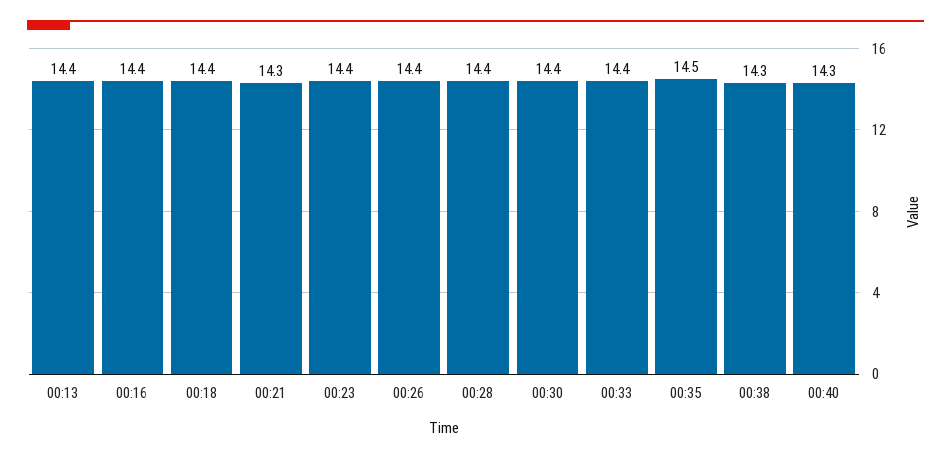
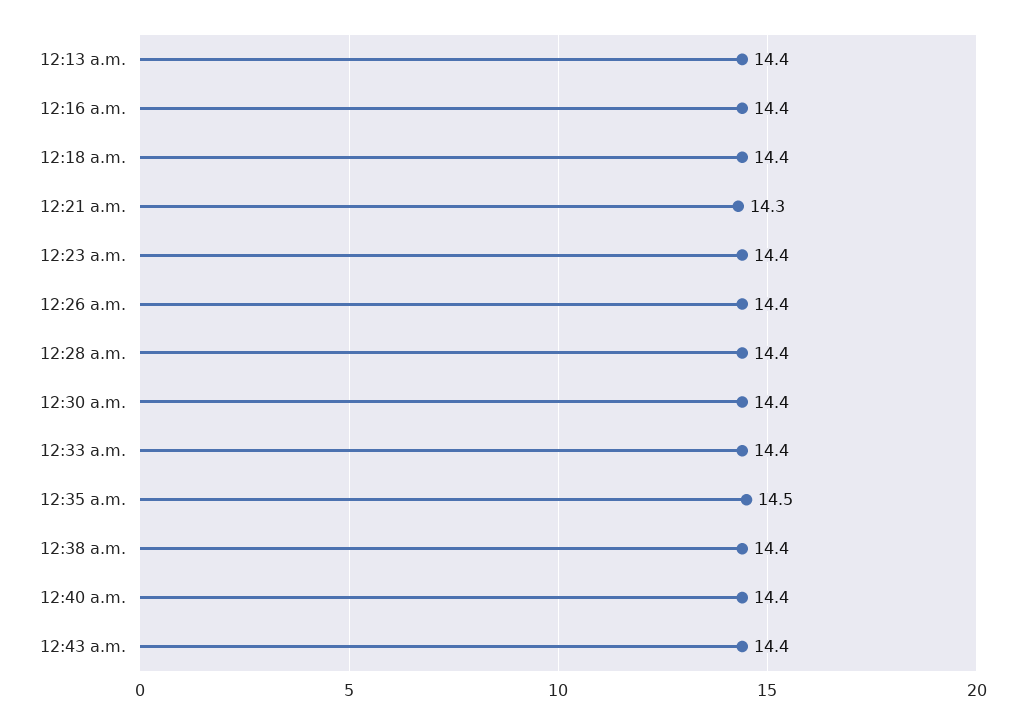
00:38: 14.3 -> 14.4
00:40: 14.3 -> 14.4
12:43 a.m.: none -> 14.4

